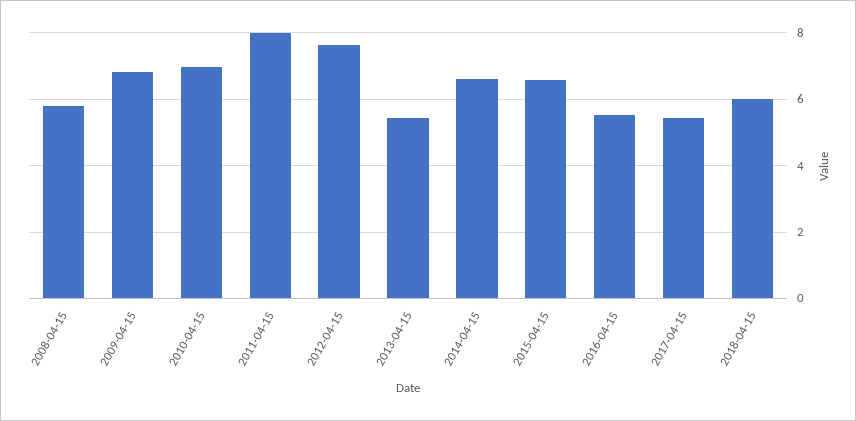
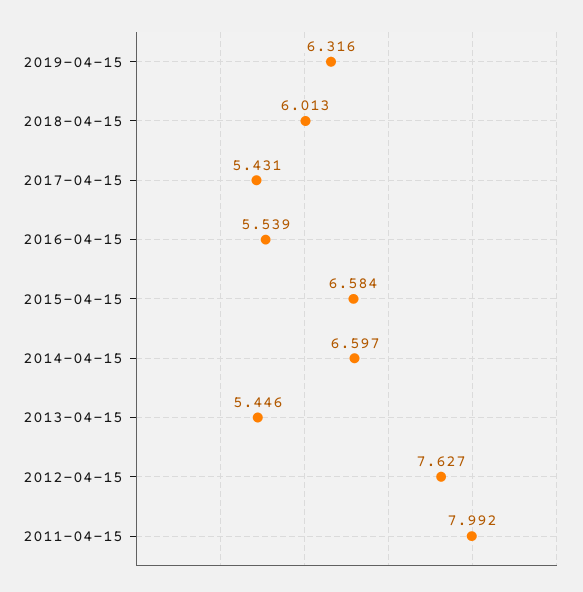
2008-04-15: 5.8 -> none
2009-04-15: 6.8 -> none
2010-04-15: 7 -> none
2019-04-15: none -> 6.316

